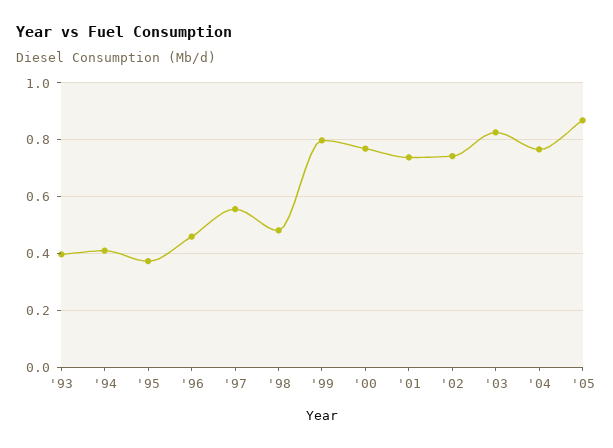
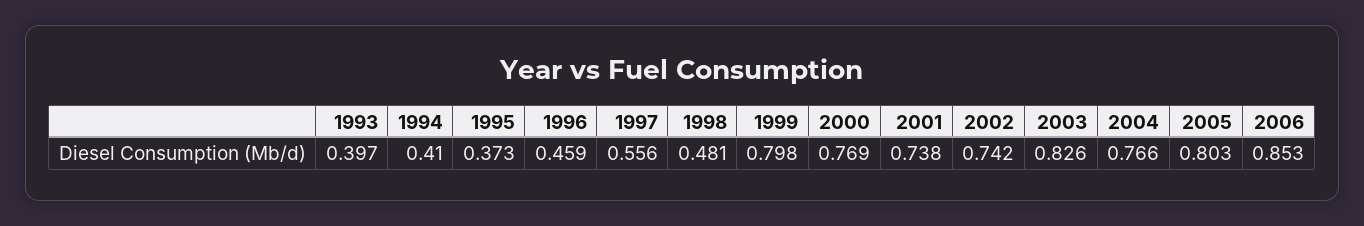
'05: 0.875 -> 0.803
2006: none -> 0.853

